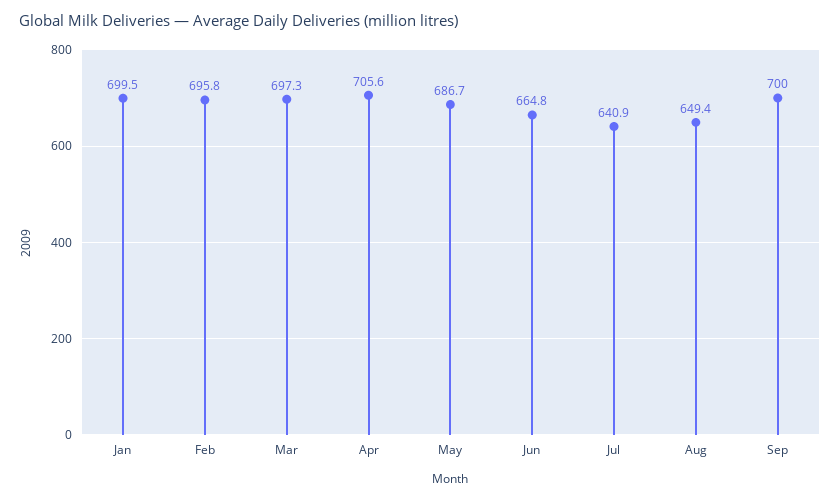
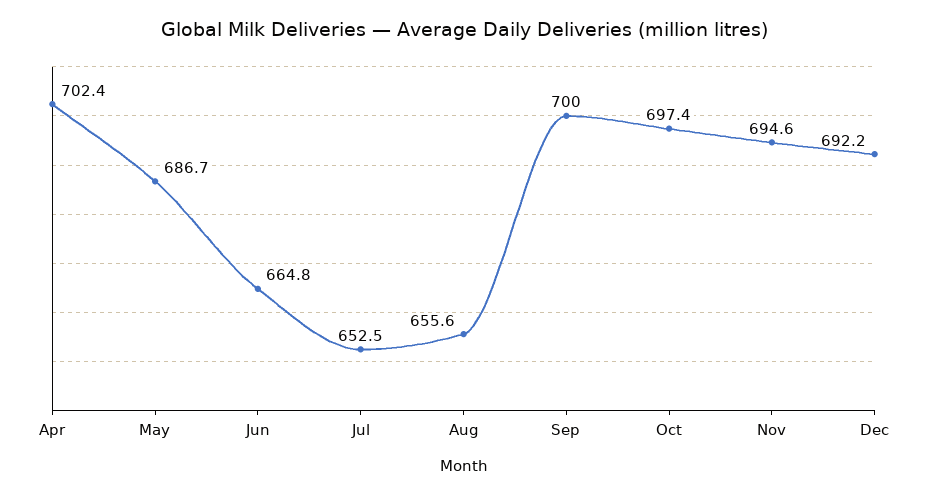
Jan: 699.5 -> none
Feb: 695.8 -> none
Mar: 697.3 -> none
Apr: 705.6 -> 702.4
Jul: 640.9 -> 652.5
Aug: 649.4 -> 655.6
Oct: none -> 697.4
Nov: none -> 694.6
Dec: none -> 692.2

